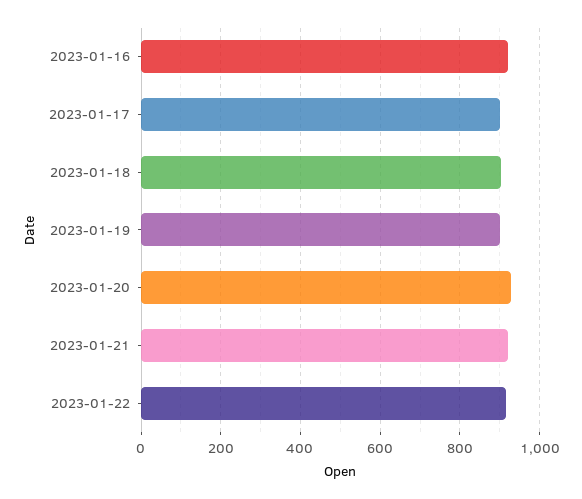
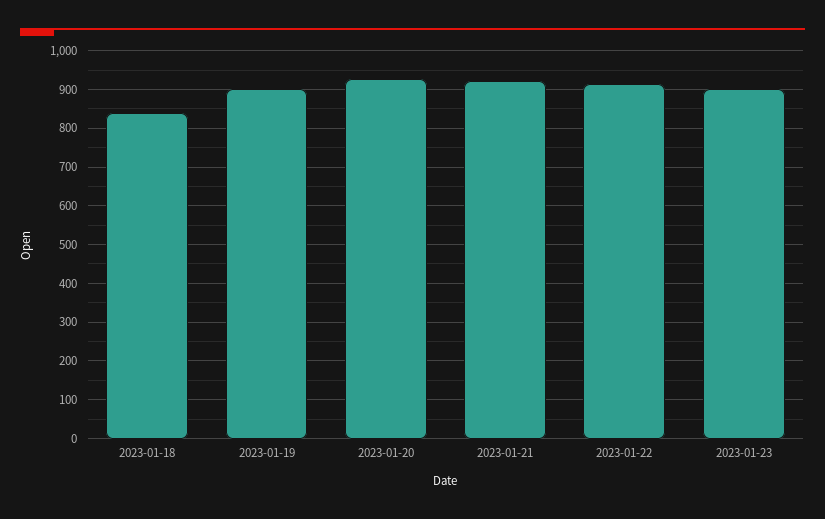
2023-01-16: 920 -> none
2023-01-17: 900 -> none
2023-01-18: 900 -> 840
2023-01-23: none -> 900

